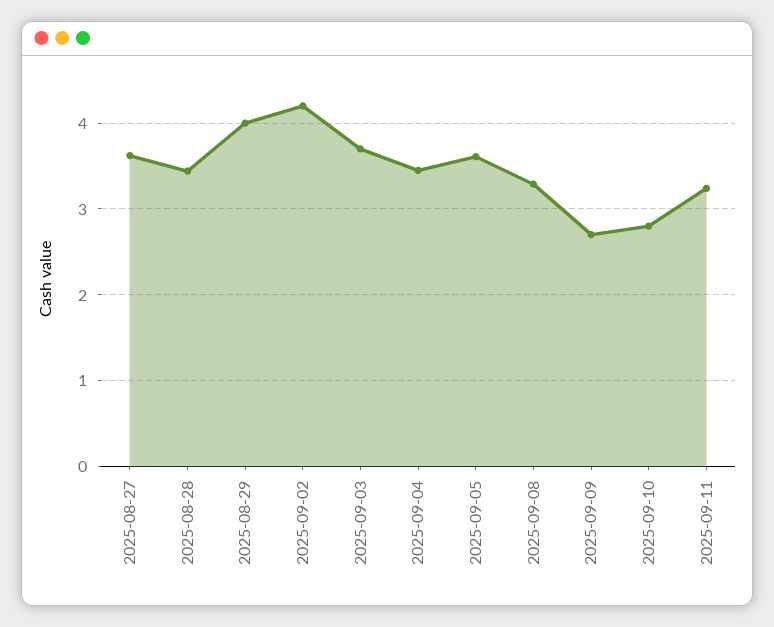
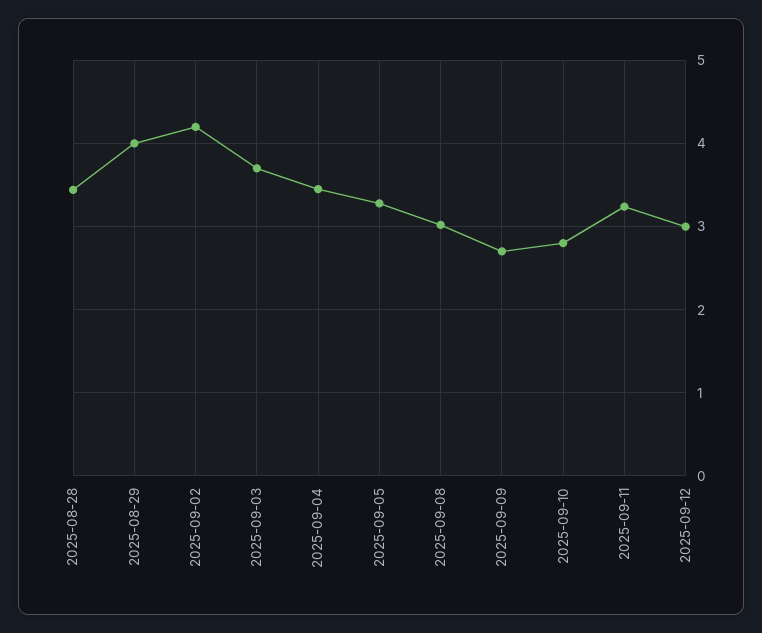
2025-08-27: 3.6 -> none
2025-09-05: 3.6 -> 3.3
2025-09-08: 3.3 -> 3
2025-09-12: none -> 3

